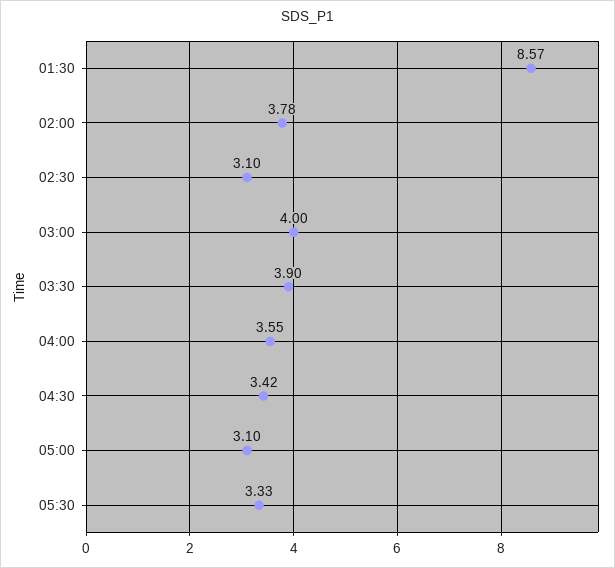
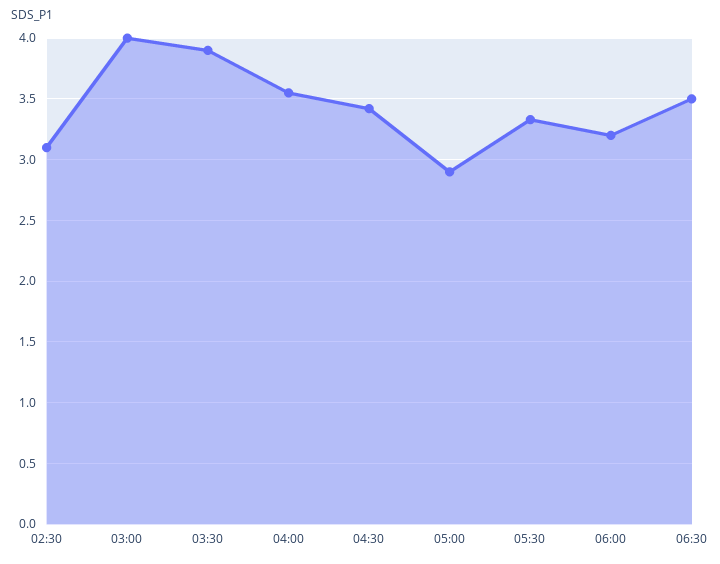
01:30: 8.57 -> none
02:00: 3.78 -> none
05:00: 3.1 -> 2.9
06:00: none -> 3.2
06:30: none -> 3.5

